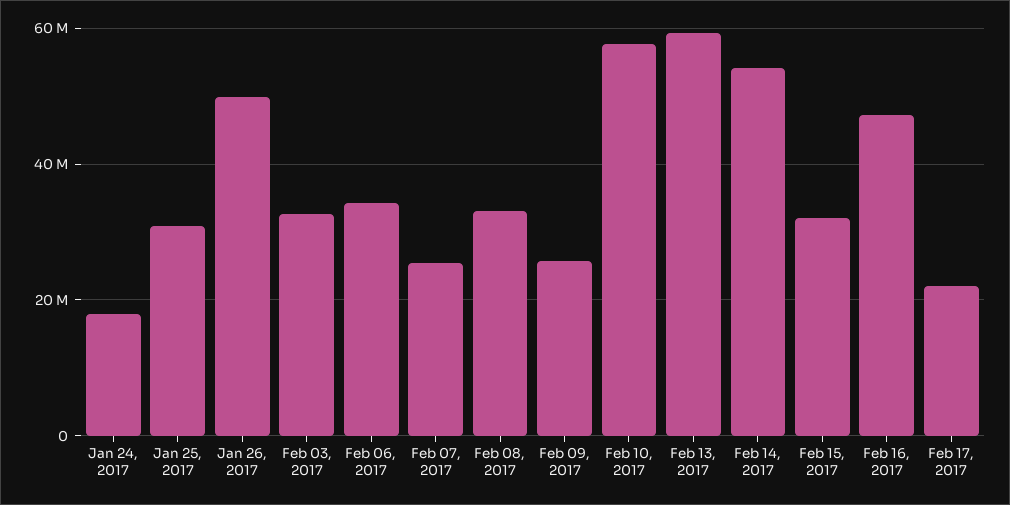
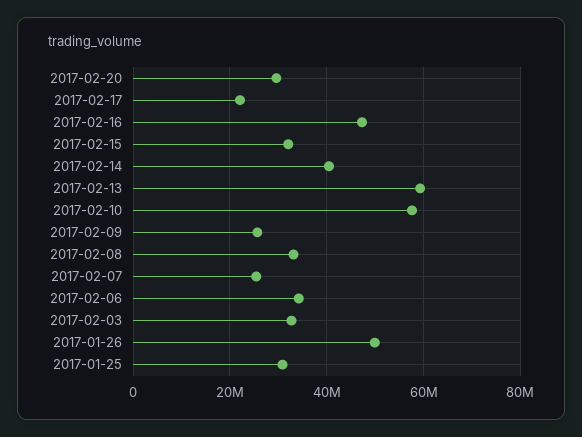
Jan 24, 2017: 18000000 -> none
Feb 14, 2017: 54000000 -> 40000000
2017-02-20: none -> 30000000

